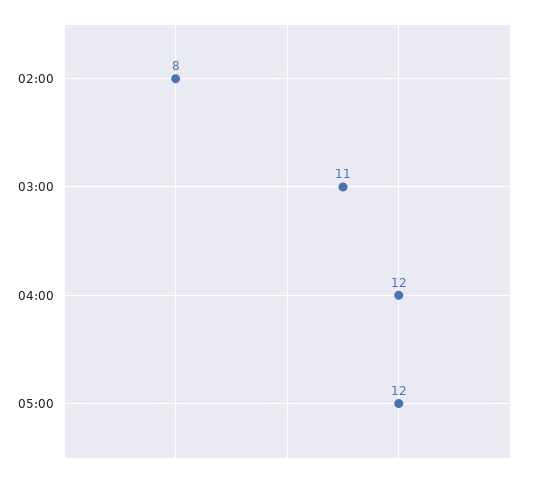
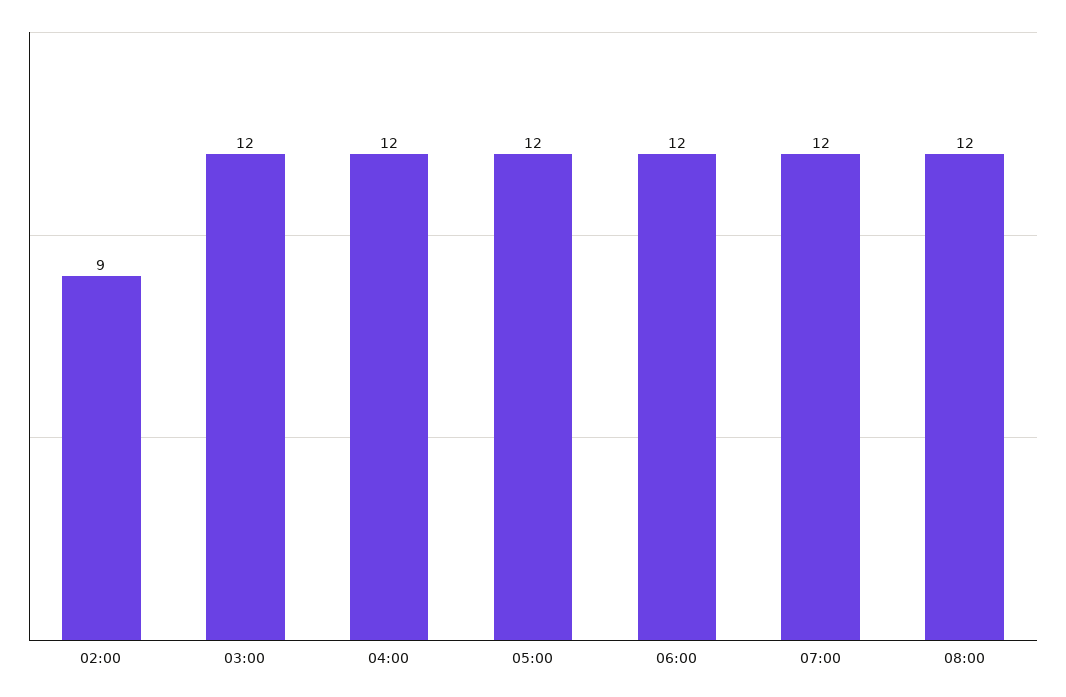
02:00: 8 -> 9
03:00: 11 -> 12
06:00: none -> 12
07:00: none -> 12
08:00: none -> 12

